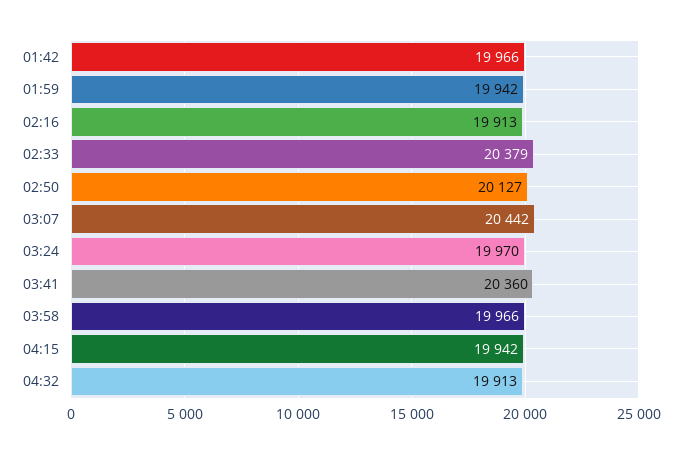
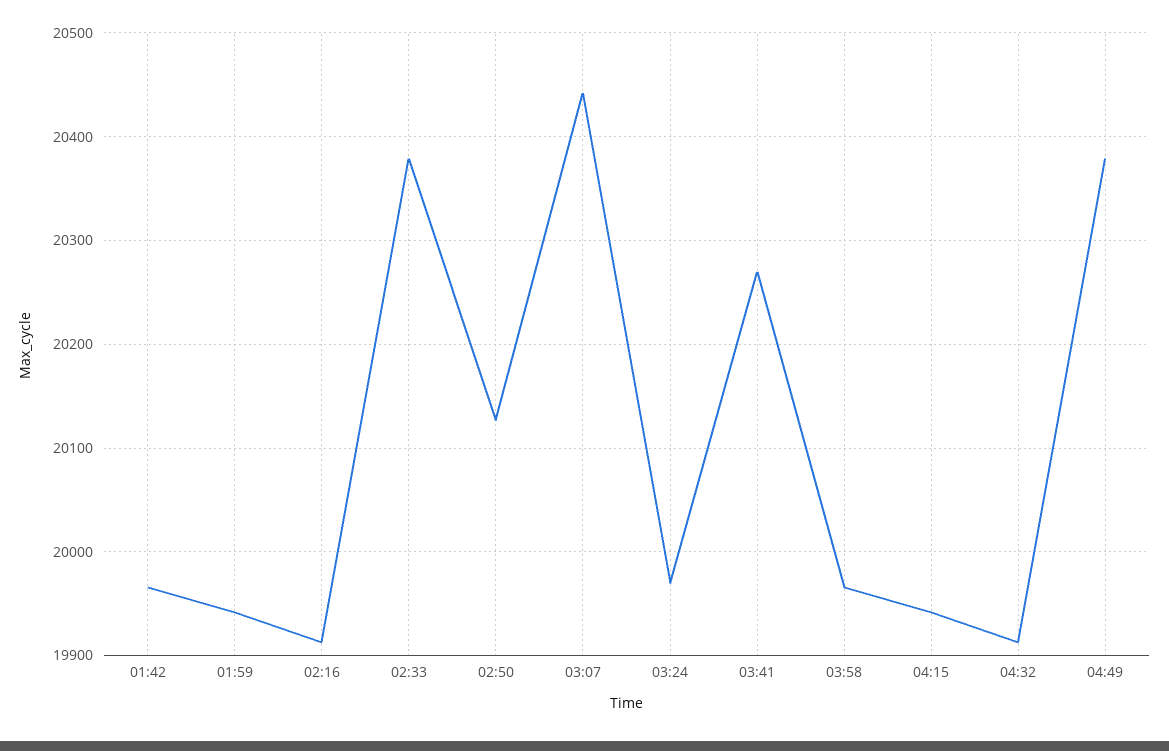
03:41: 20360 -> 20270
04:49: none -> 20380

